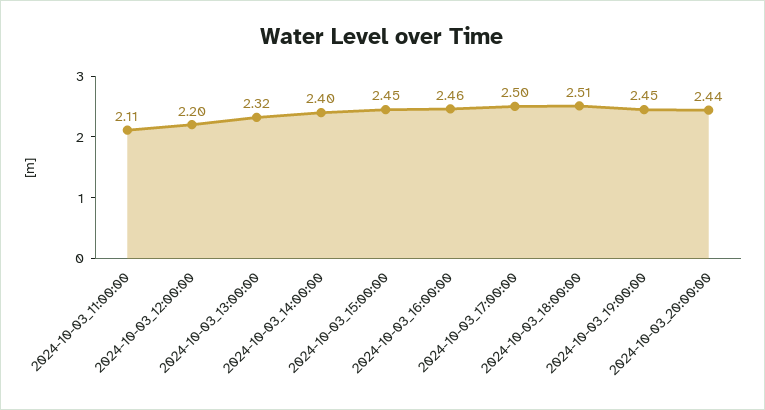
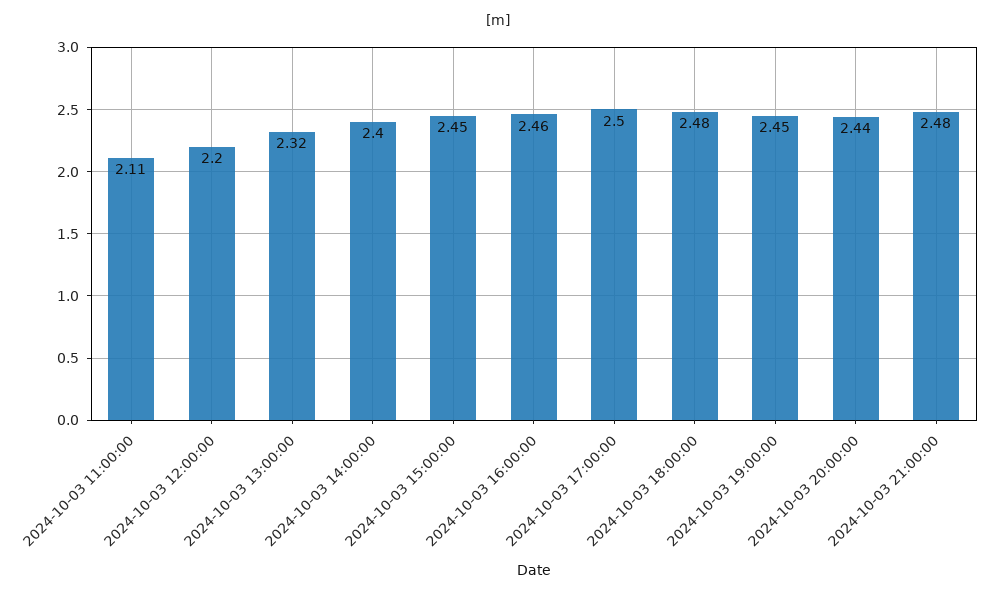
2024-10-03_18:00:00: 2.51 -> 2.48
2024-10-03 21:00:00: none -> 2.48

